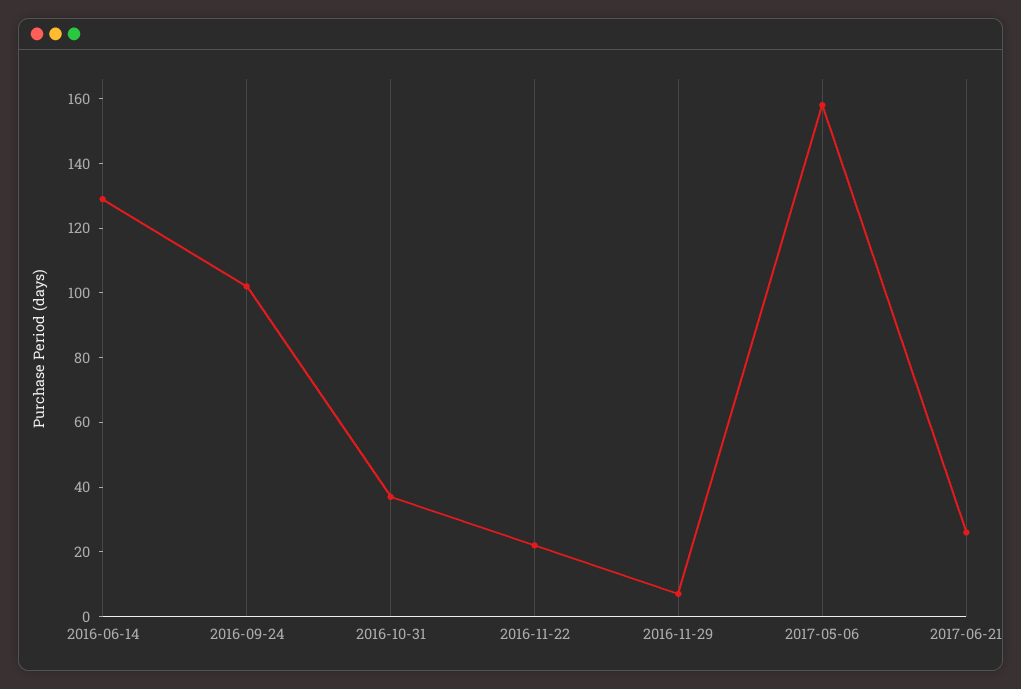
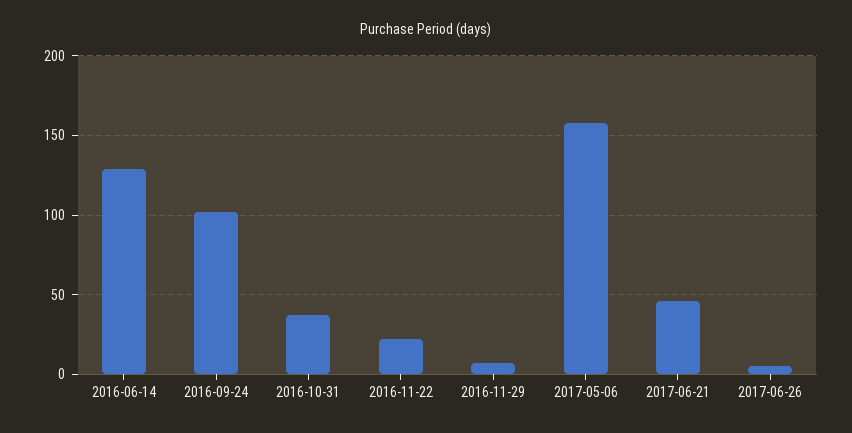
2017-06-21: 25 -> 45
2017-06-26: none -> 5

